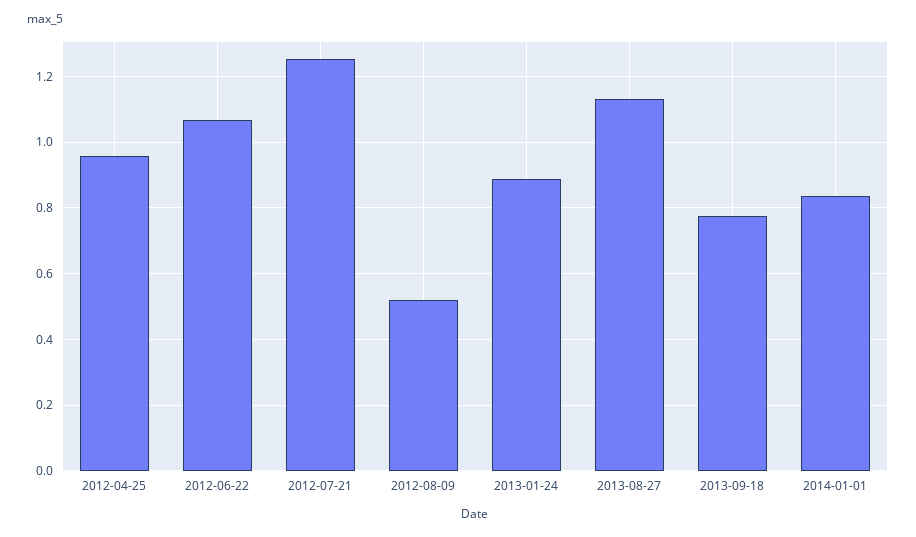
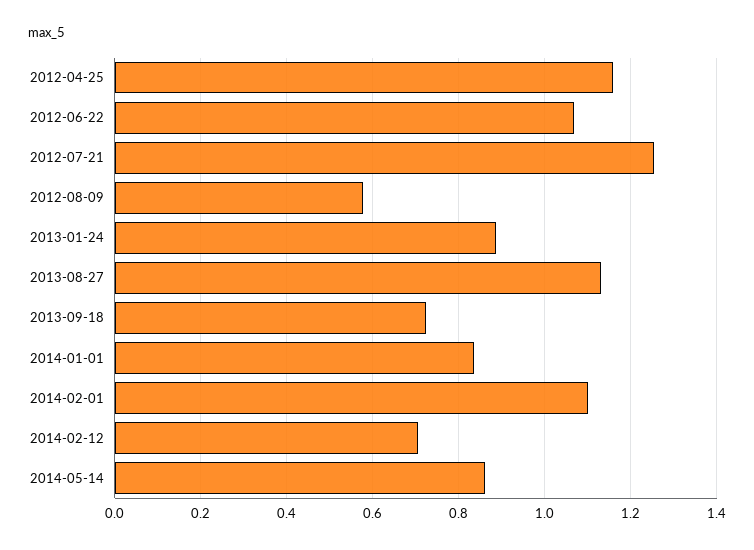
2012-04-25: 0.96 -> 1.16
2012-08-09: 0.52 -> 0.58
2013-09-18: 0.78 -> 0.72
2014-02-01: none -> 1.1
2014-02-12: none -> 0.7
2014-05-14: none -> 0.86

